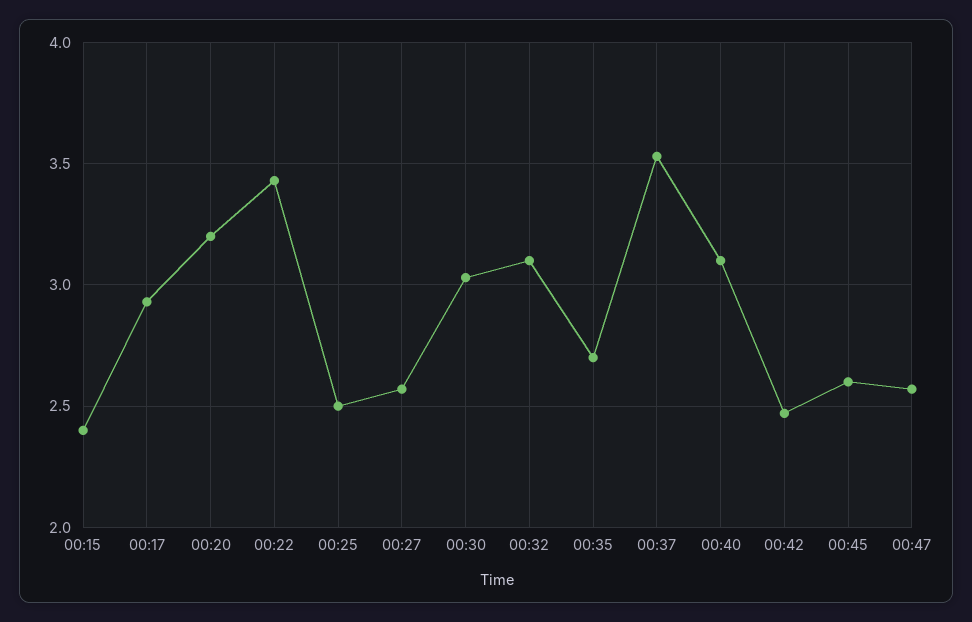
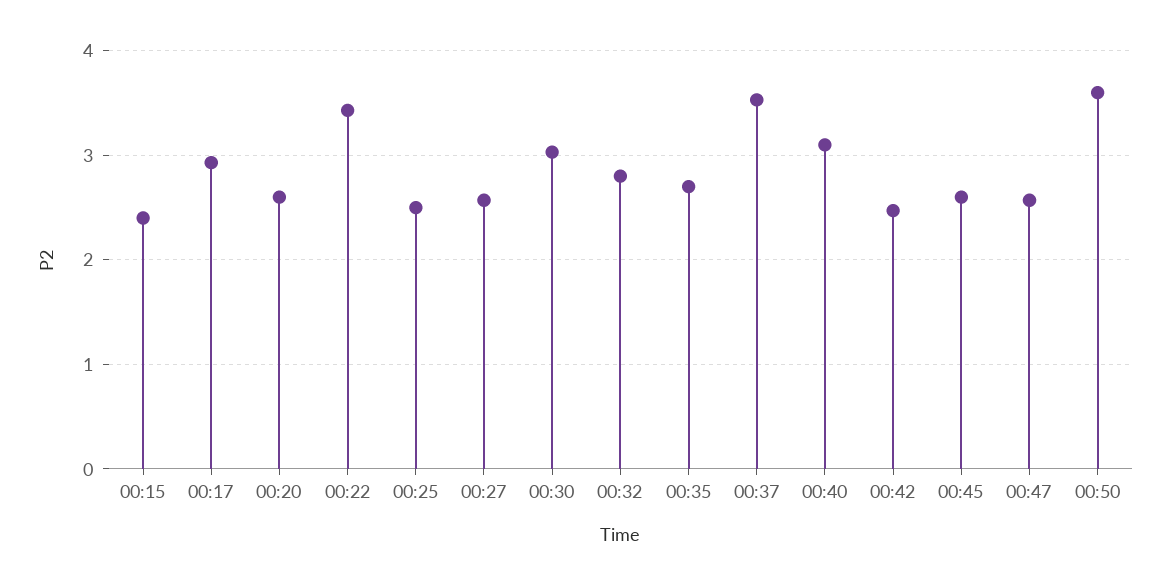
00:20: 3.2 -> 2.6
00:32: 3.1 -> 2.8
00:50: none -> 3.6

